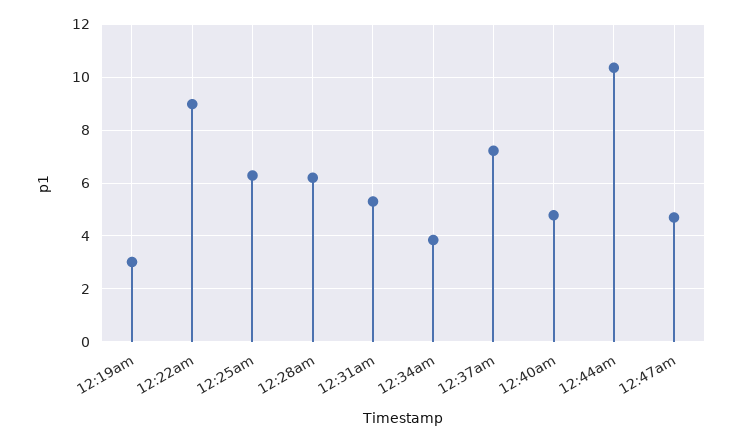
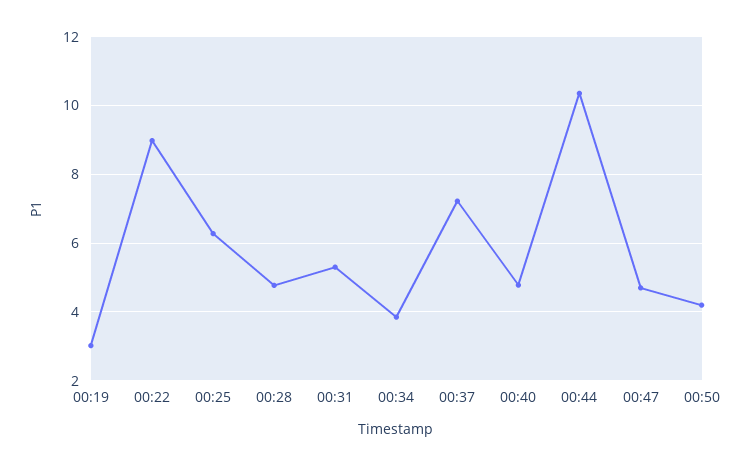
12:28am: 6.25 -> 4.8
00:50: none -> 4.2

